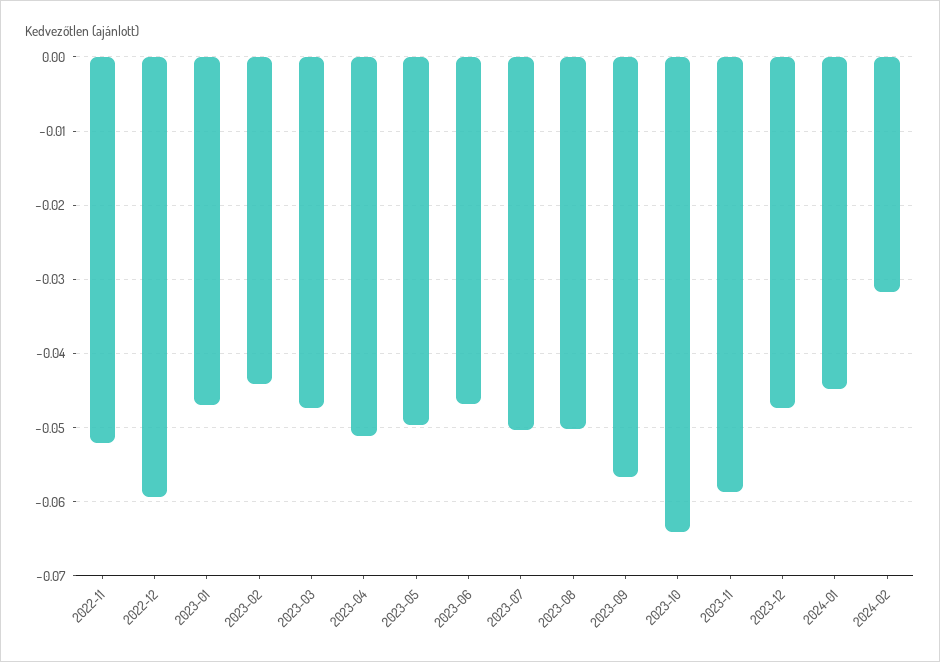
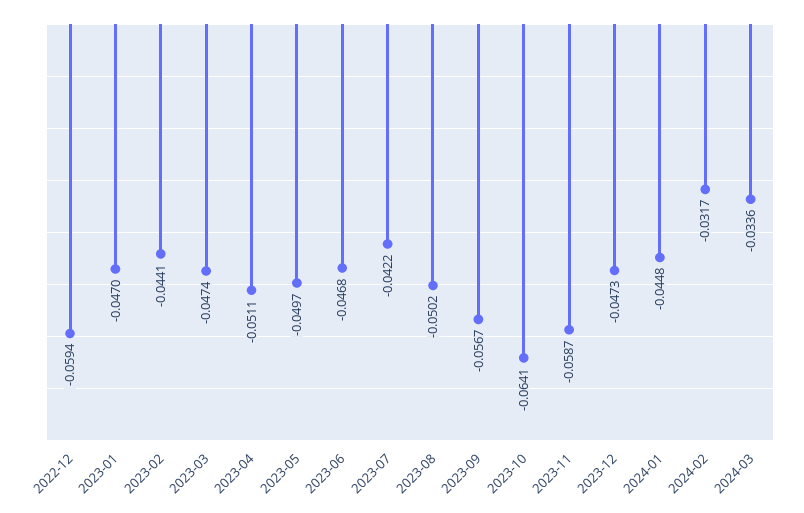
2022-11: -0.052 -> none
2023-07: -0.05 -> -0.0422
2024-03: none -> -0.0336

